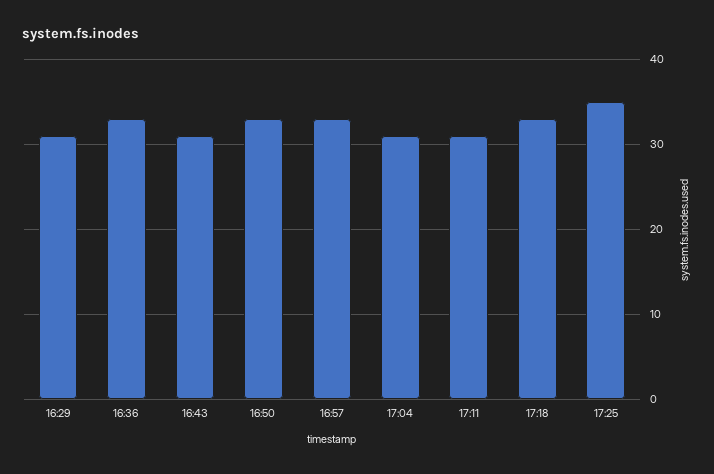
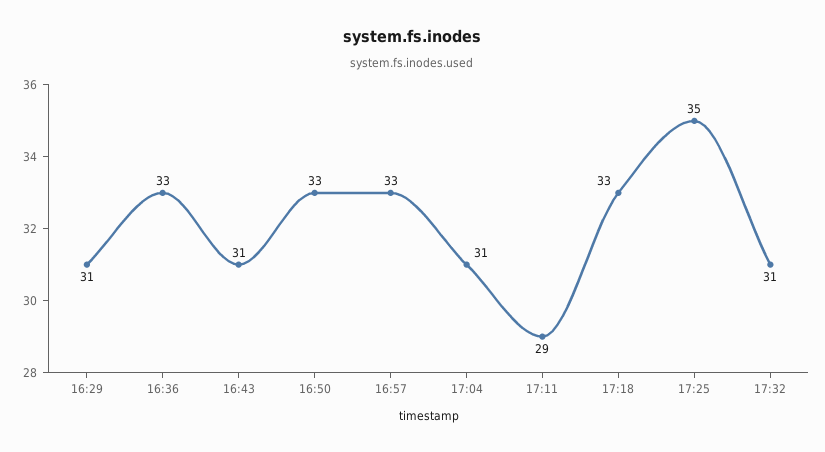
17:11: 31 -> 29
17:32: none -> 31

